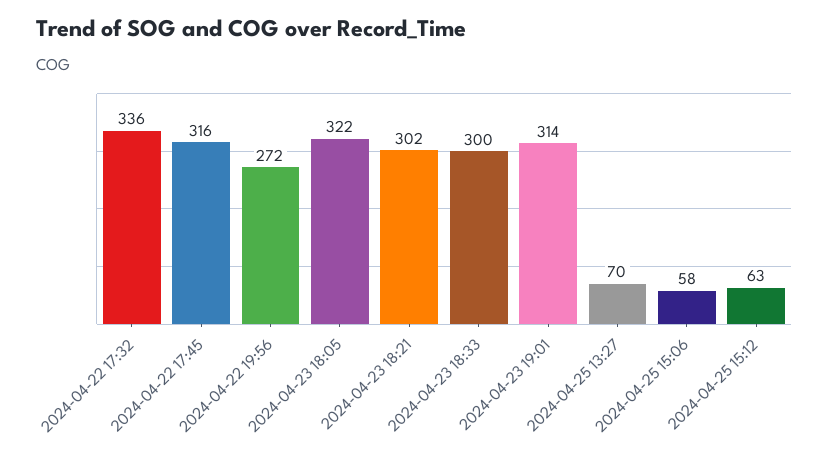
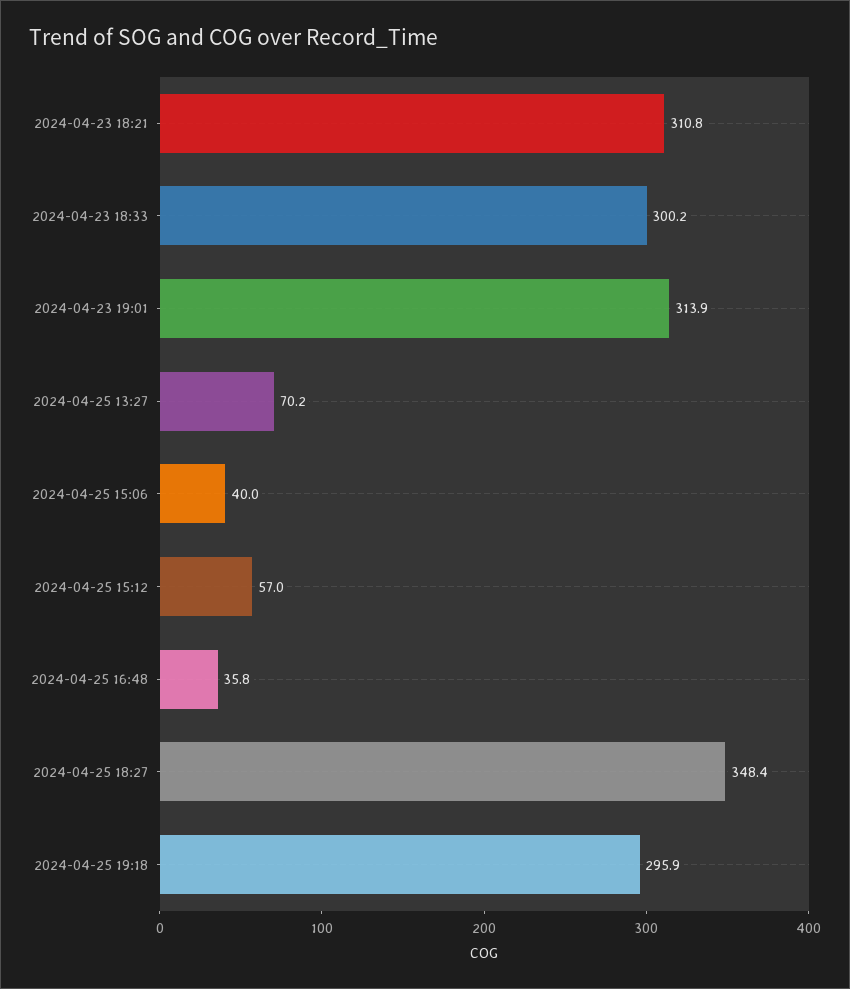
2024-04-22 17:32: 336 -> none
2024-04-22 17:45: 316 -> none
2024-04-22 19:56: 272 -> none
2024-04-23 18:05: 322 -> none
2024-04-23 18:21: 302 -> 310.8
2024-04-25 15:06: 58 -> 40
2024-04-25 15:12: 63 -> 57
2024-04-25 16:48: none -> 35.8
2024-04-25 18:27: none -> 348.4
2024-04-25 19:18: none -> 295.9

